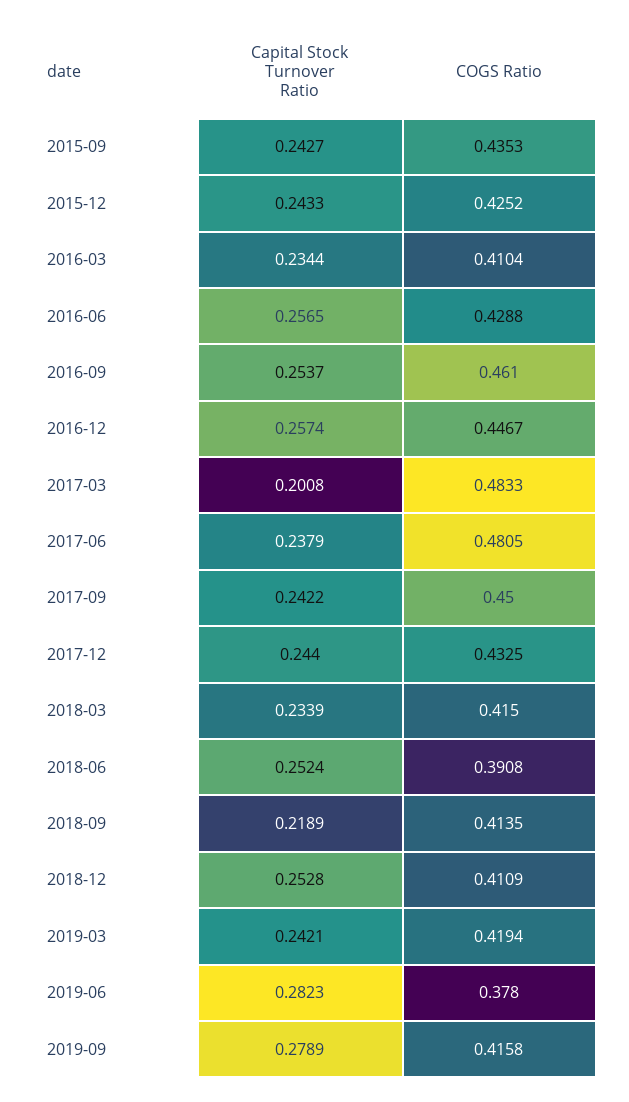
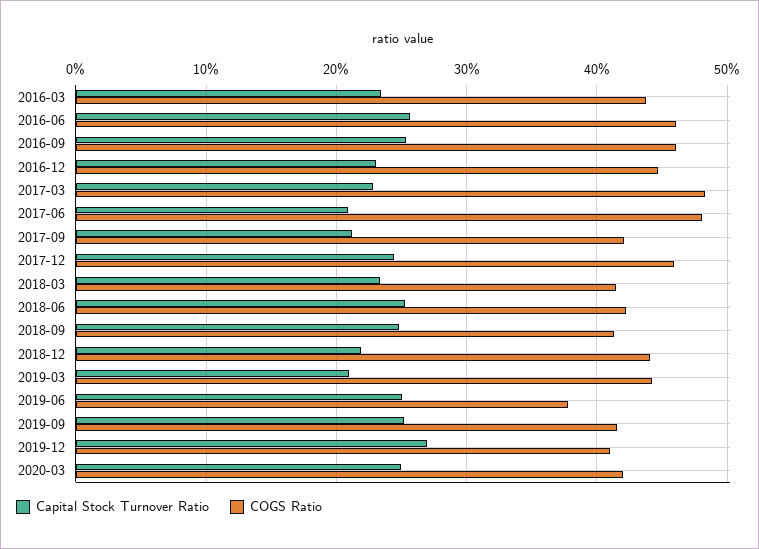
Capital Stock Turnover Ratio, 2015-09: 0.2427 -> none
COGS Ratio, 2015-09: 0.4353 -> none
Capital Stock Turnover Ratio, 2015-12: 0.2433 -> none
COGS Ratio, 2015-12: 0.4252 -> none
COGS Ratio, 2016-03: 0.4104 -> 0.44
COGS Ratio, 2016-06: 0.4288 -> 0.46
Capital Stock Turnover Ratio, 2016-12: 0.2574 -> 0.23
Capital Stock Turnover Ratio, 2017-03: 0.2008 -> 0.23
Capital Stock Turnover Ratio, 2017-06: 0.2379 -> 0.21
Capital Stock Turnover Ratio, 2017-09: 0.2422 -> 0.21
COGS Ratio, 2017-09: 0.45 -> 0.42
COGS Ratio, 2017-12: 0.4325 -> 0.46
COGS Ratio, 2018-06: 0.3908 -> 0.42
Capital Stock Turnover Ratio, 2018-09: 0.2189 -> 0.25
Capital Stock Turnover Ratio, 2018-12: 0.2528 -> 0.22
COGS Ratio, 2018-12: 0.4109 -> 0.44
Capital Stock Turnover Ratio, 2019-03: 0.2421 -> 0.21
COGS Ratio, 2019-03: 0.4194 -> 0.44
Capital Stock Turnover Ratio, 2019-06: 0.2823 -> 0.25
Capital Stock Turnover Ratio, 2019-09: 0.2789 -> 0.25
Capital Stock Turnover Ratio, 2019-12: none -> 0.27
COGS Ratio, 2019-12: none -> 0.41
Capital Stock Turnover Ratio, 2020-03: none -> 0.25
COGS Ratio, 2020-03: none -> 0.42

